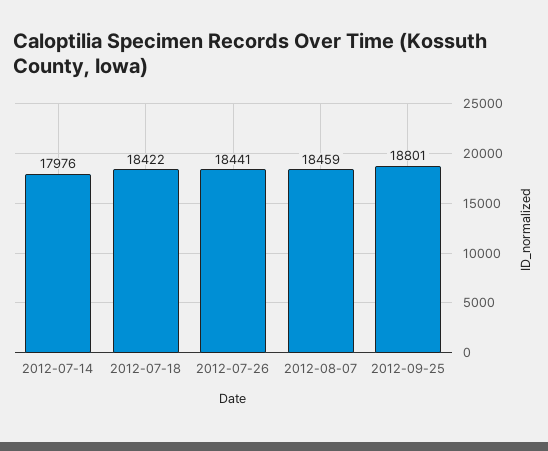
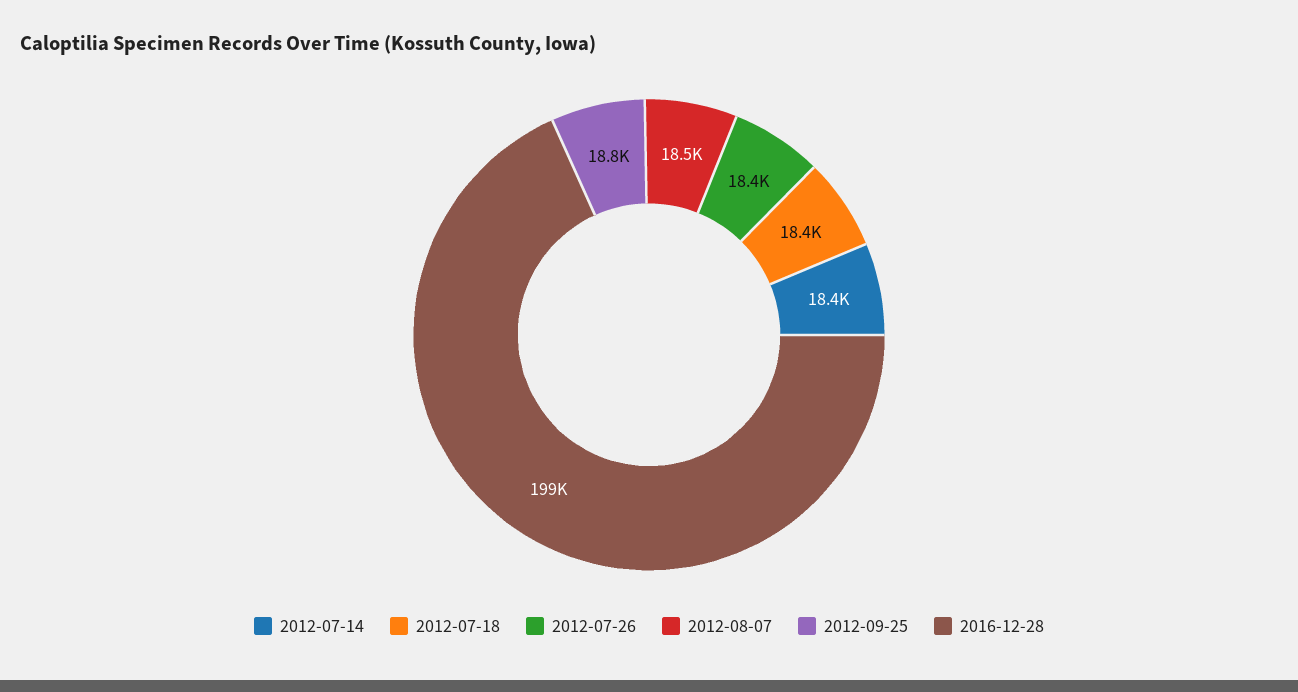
2012-07-14: 17976 -> 18400
2016-12-28: none -> 199000

